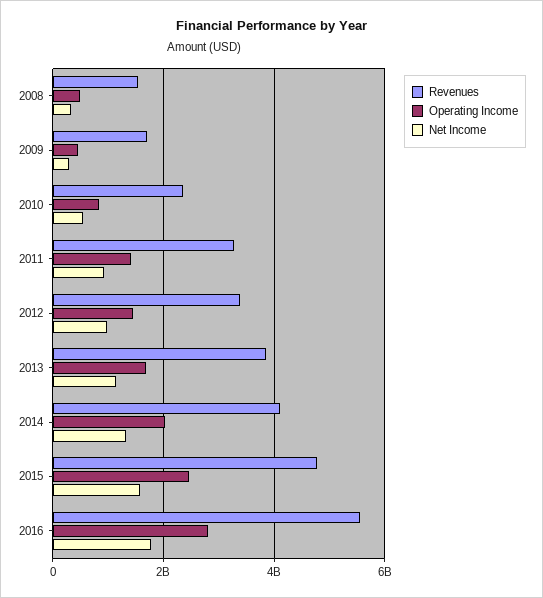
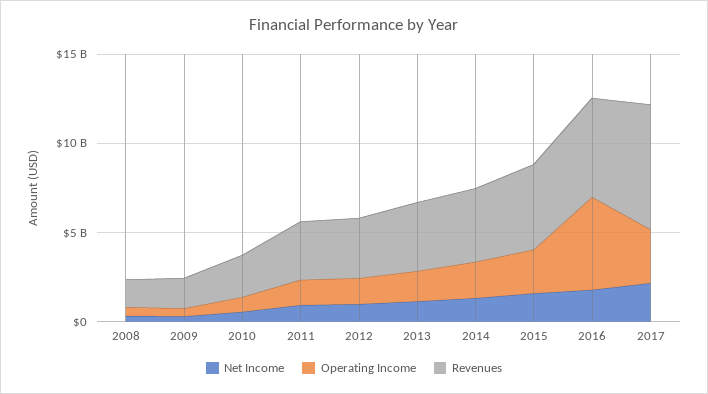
Operating Income, 2016: 2800000000 -> 5000000000
Net Income, 2017: none -> 2000000000
Operating Income, 2017: none -> 3000000000
Revenues, 2017: none -> 7000000000

